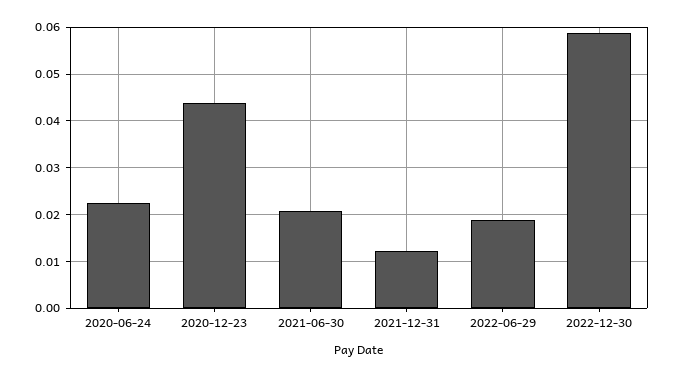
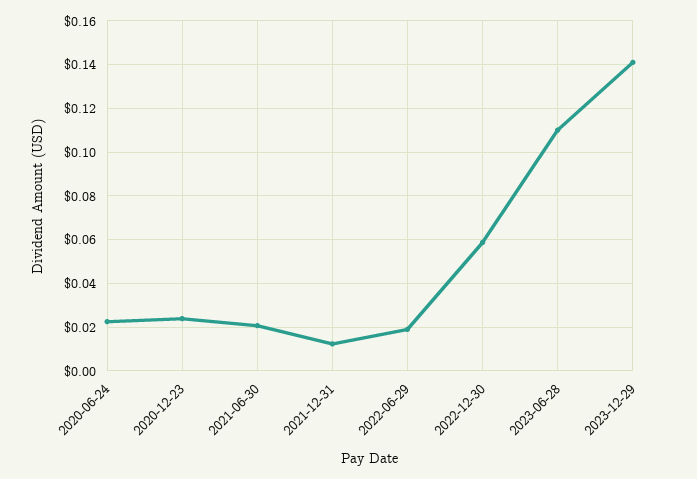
2020-12-23: 0.044 -> 0.025
2023-06-28: none -> 0.11
2023-12-29: none -> 0.14

